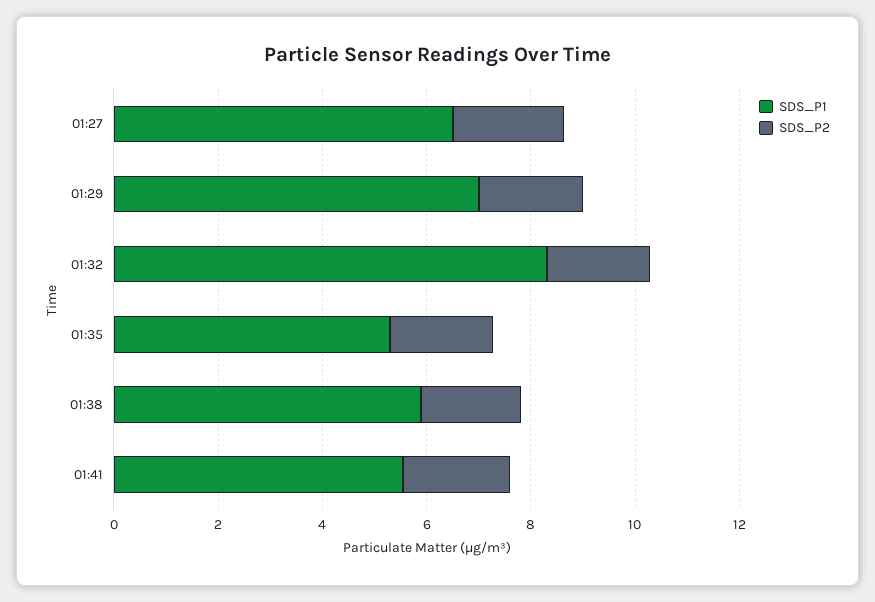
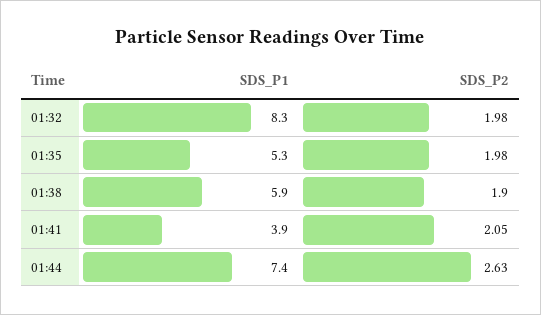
SDS_P1, 01:27: 6.5 -> none
SDS_P2, 01:27: 2 -> none
SDS_P1, 01:29: 7 -> none
SDS_P2, 01:29: 2 -> none
SDS_P1, 01:41: 5.5 -> 3.9
SDS_P1, 01:44: none -> 7.4
SDS_P2, 01:44: none -> 2.63

